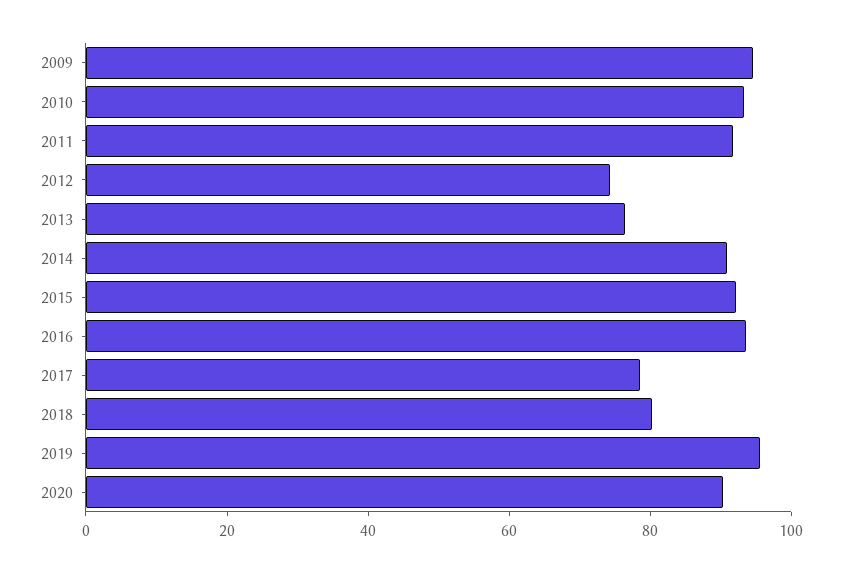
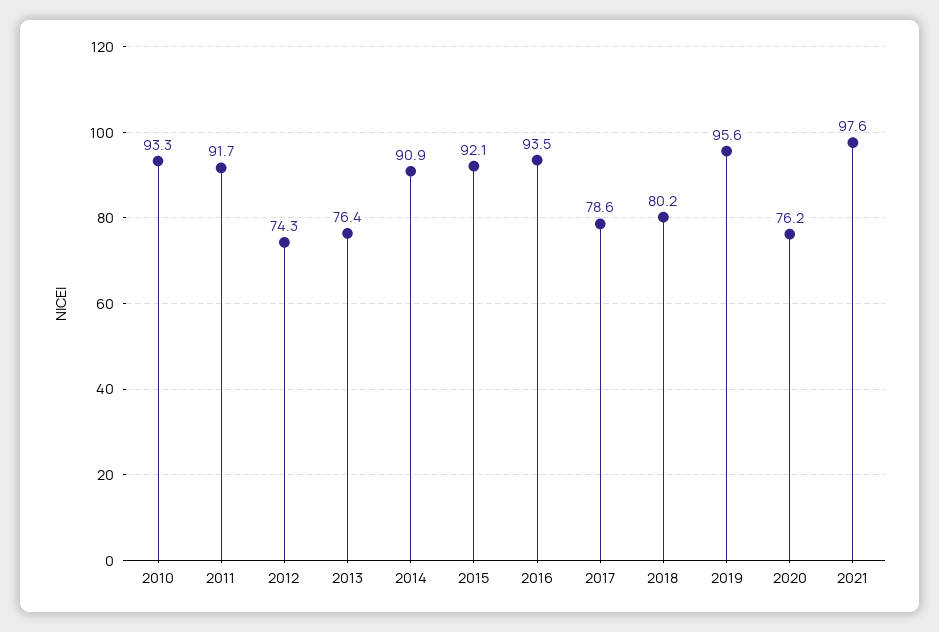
2009: 95 -> none
2020: 90 -> 76.2
2021: none -> 97.6

